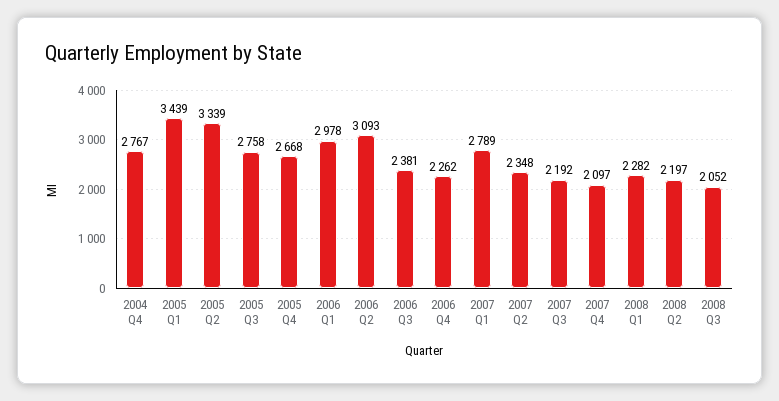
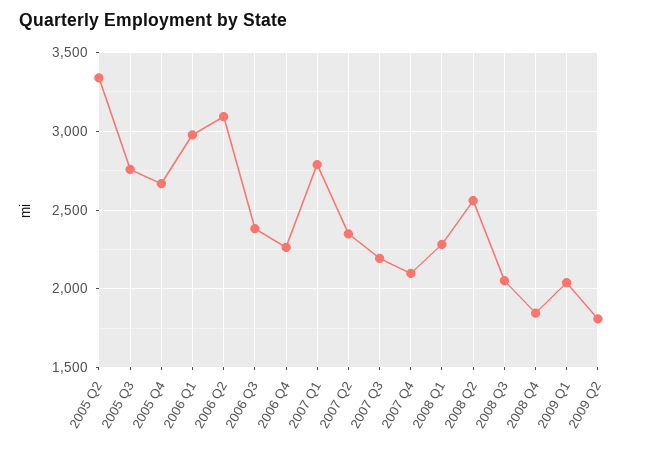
2004 Q4: 2767 -> none
2005 Q1: 3439 -> none
2008 Q2: 2197 -> 2550
2008 Q4: none -> 1850
2009 Q1: none -> 2050
2009 Q2: none -> 1800

